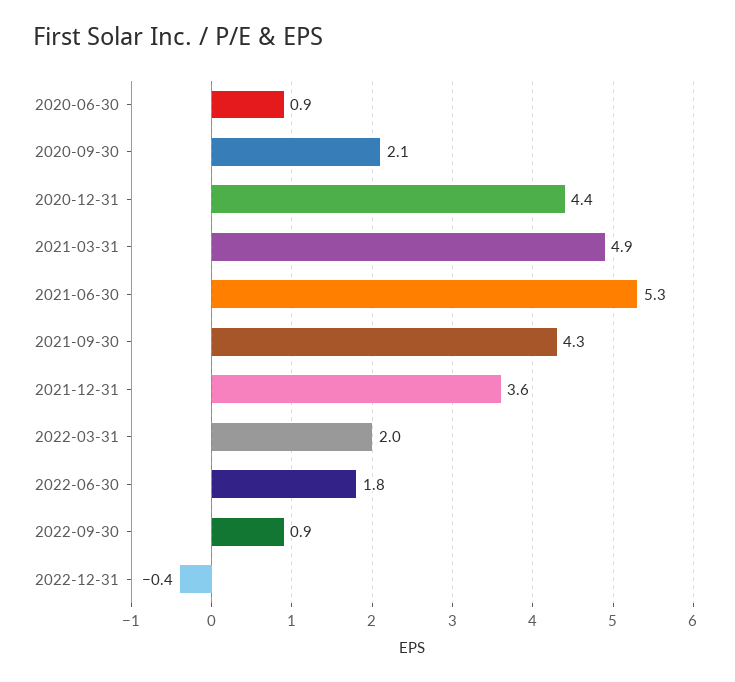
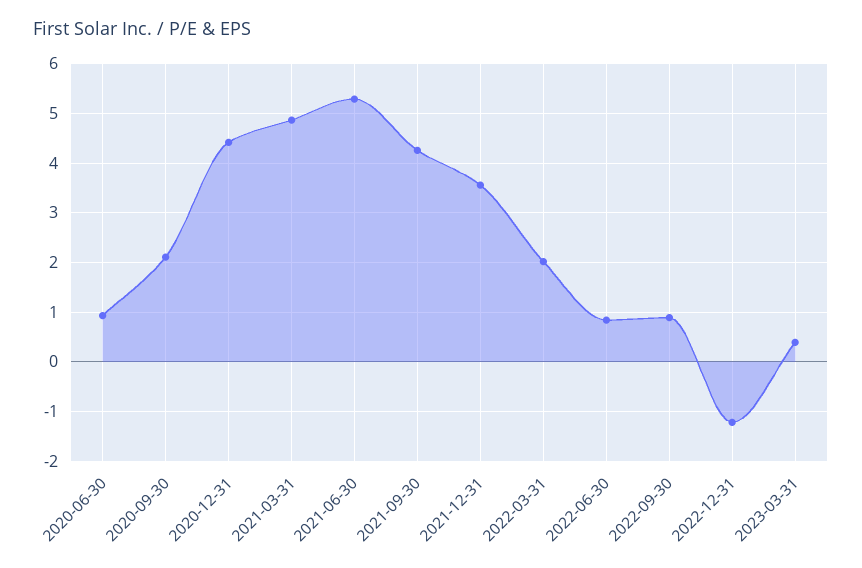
2022-06-30: 1.8 -> 0.8
2022-12-31: -0.4 -> -1.2
2023-03-31: none -> 0.4

